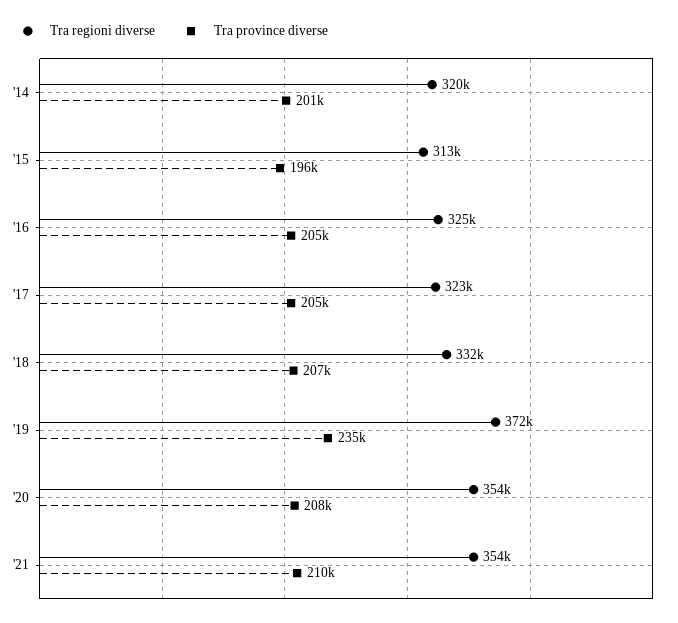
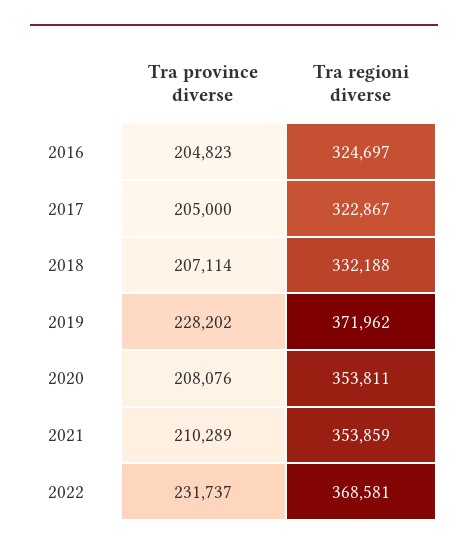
Tra regioni diverse, '14: 320000 -> none
Tra province diverse, '14: 201000 -> none
Tra regioni diverse, '15: 313000 -> none
Tra province diverse, '15: 196000 -> none
Tra province diverse, '19: 235000 -> 228202
Tra province diverse, 2022: none -> 231737
Tra regioni diverse, 2022: none -> 368581

